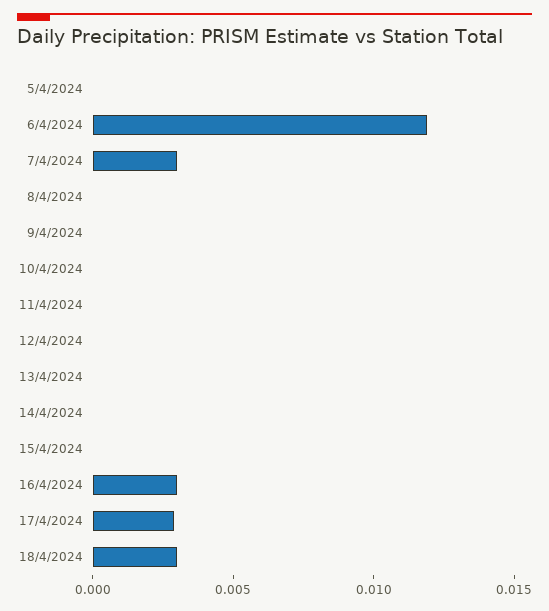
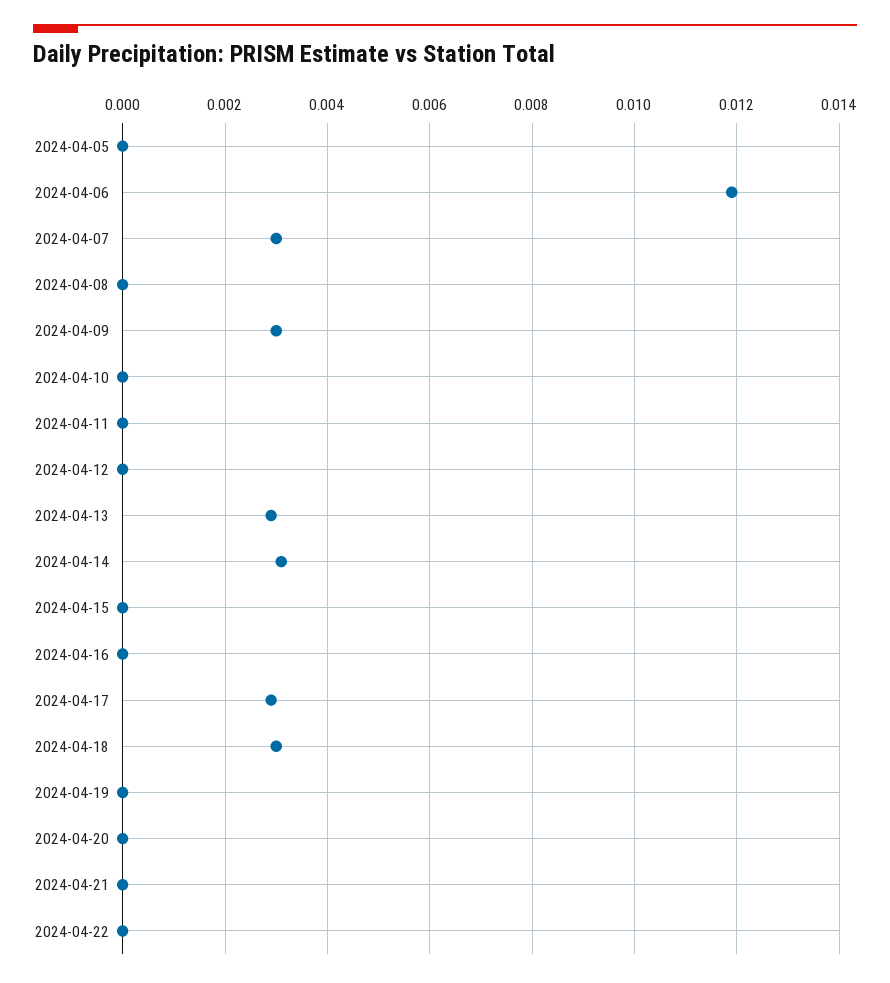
9/4/2024: 0 -> 0.003
13/4/2024: 0 -> 0.003
14/4/2024: 0 -> 0.003
16/4/2024: 0.003 -> 0
2024-04-19: none -> 0
2024-04-20: none -> 0
2024-04-21: none -> 0
2024-04-22: none -> 0

